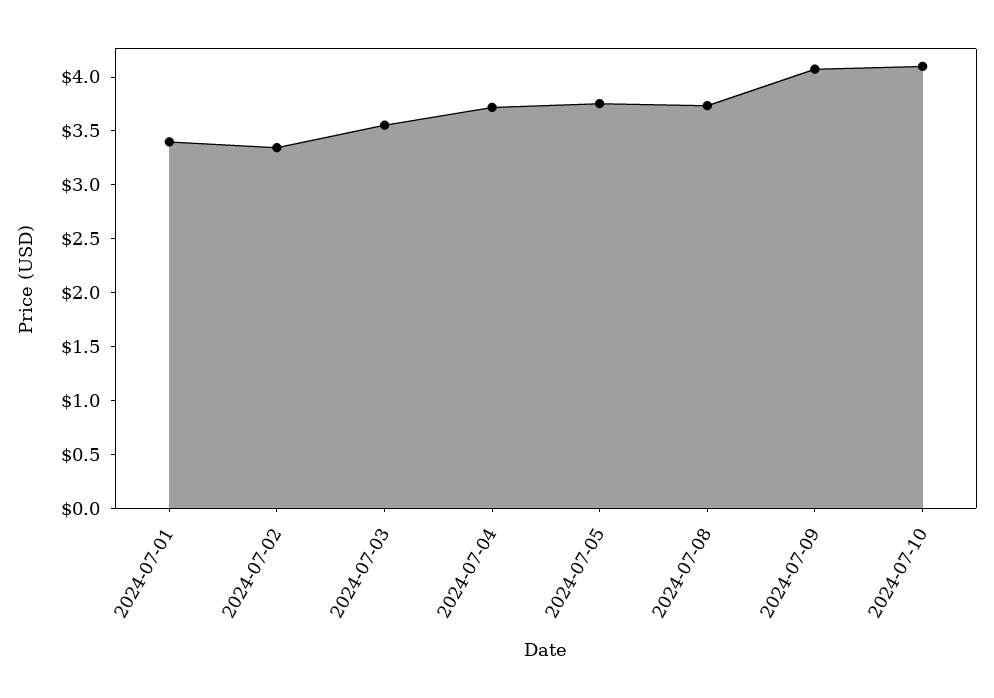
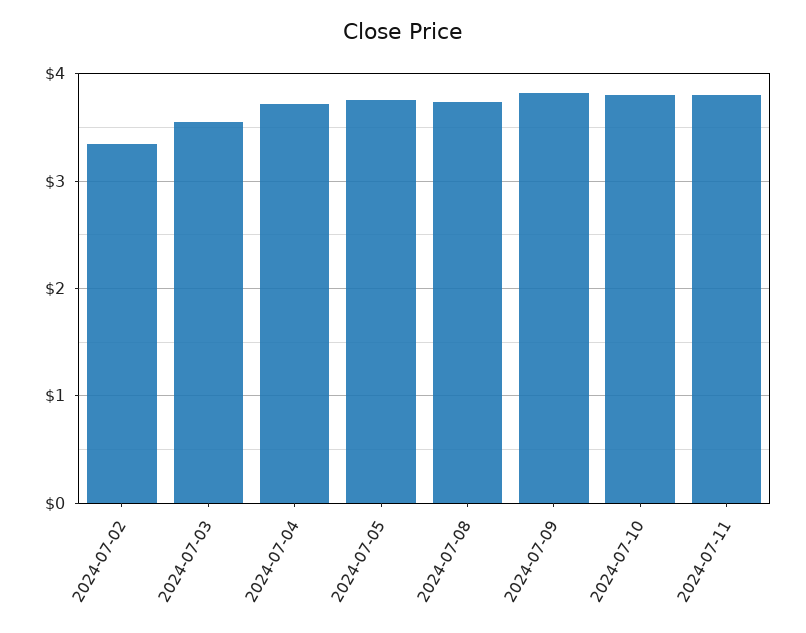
2024-07-01: 3.4 -> none
2024-07-09: 4.1 -> 3.8
2024-07-10: 4.1 -> 3.8
2024-07-11: none -> 3.8

